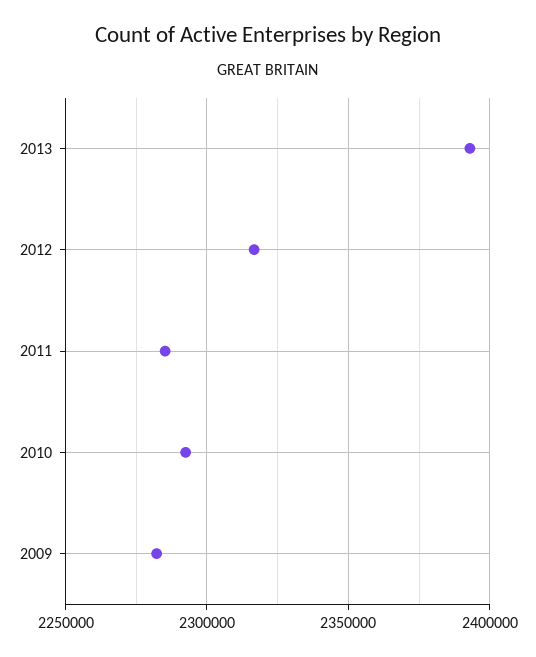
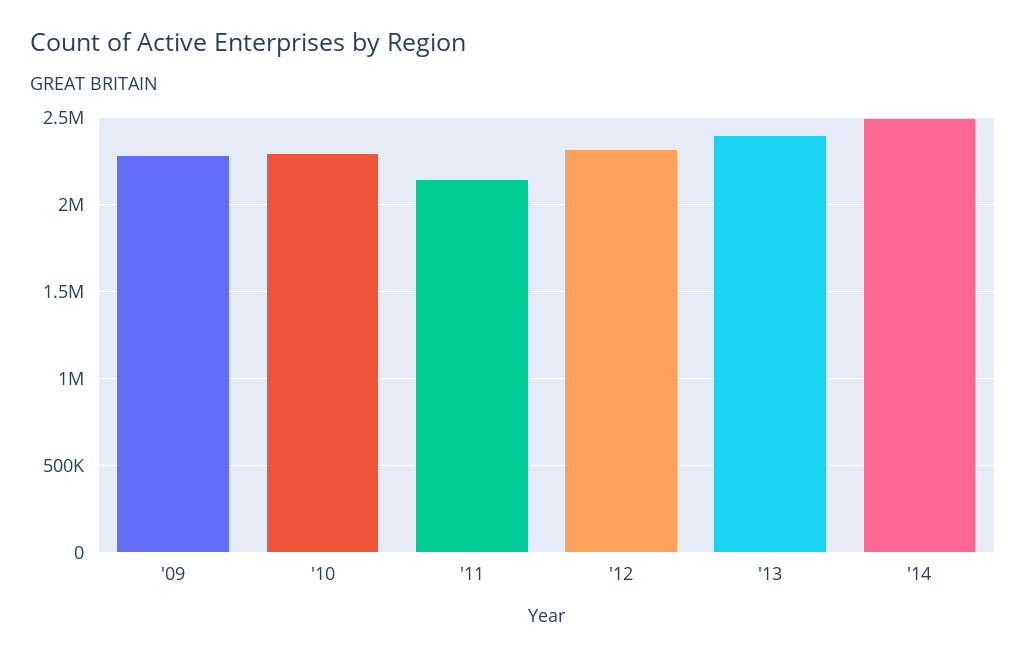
2011: 2285000 -> 2150000
'14: none -> 2500000

